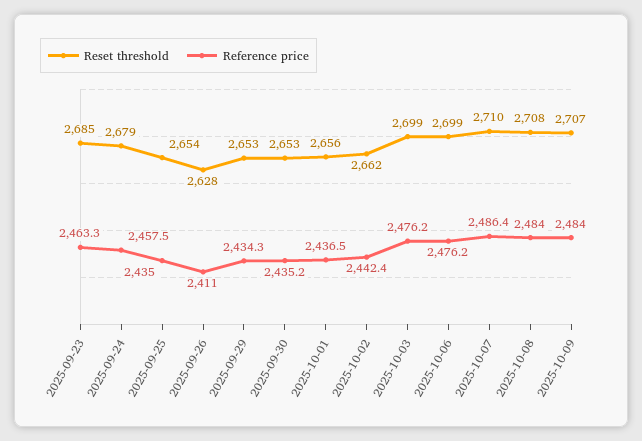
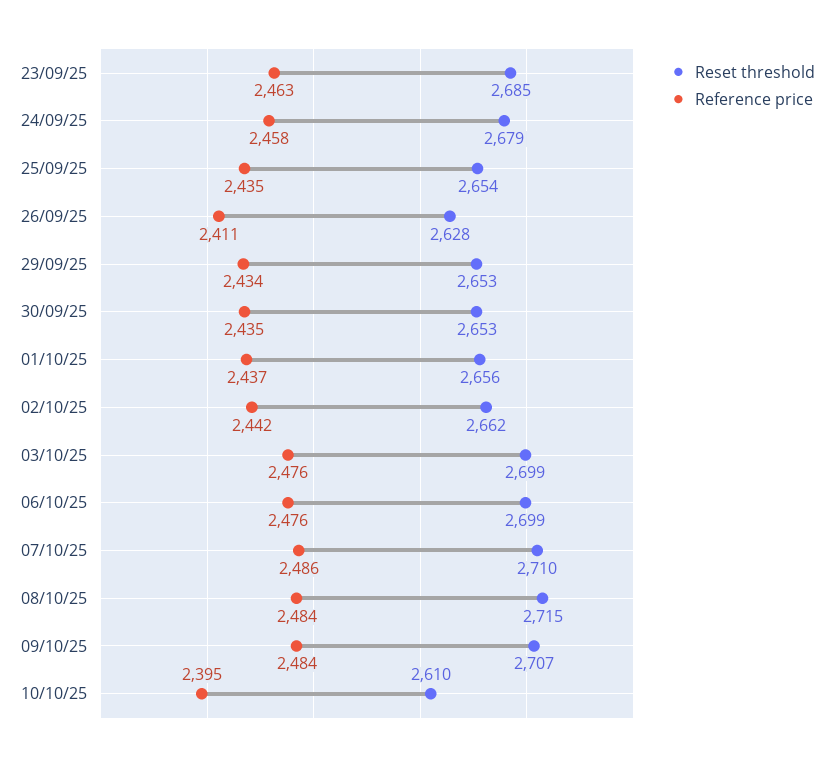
Reset threshold, 2025-10-08: 2708 -> 2715
Reset threshold, 10/10/25: none -> 2610
Reference price, 10/10/25: none -> 2395

